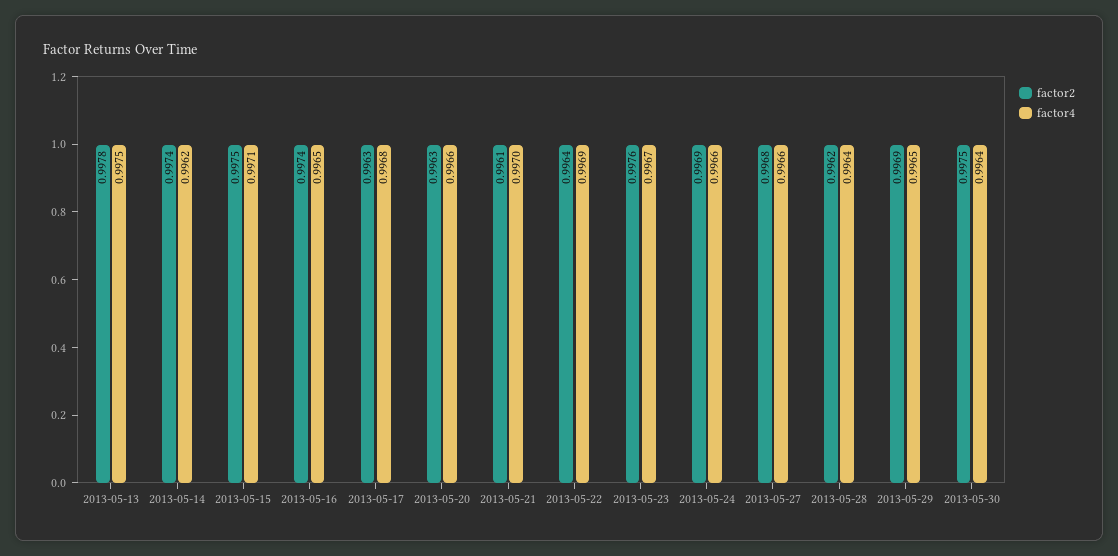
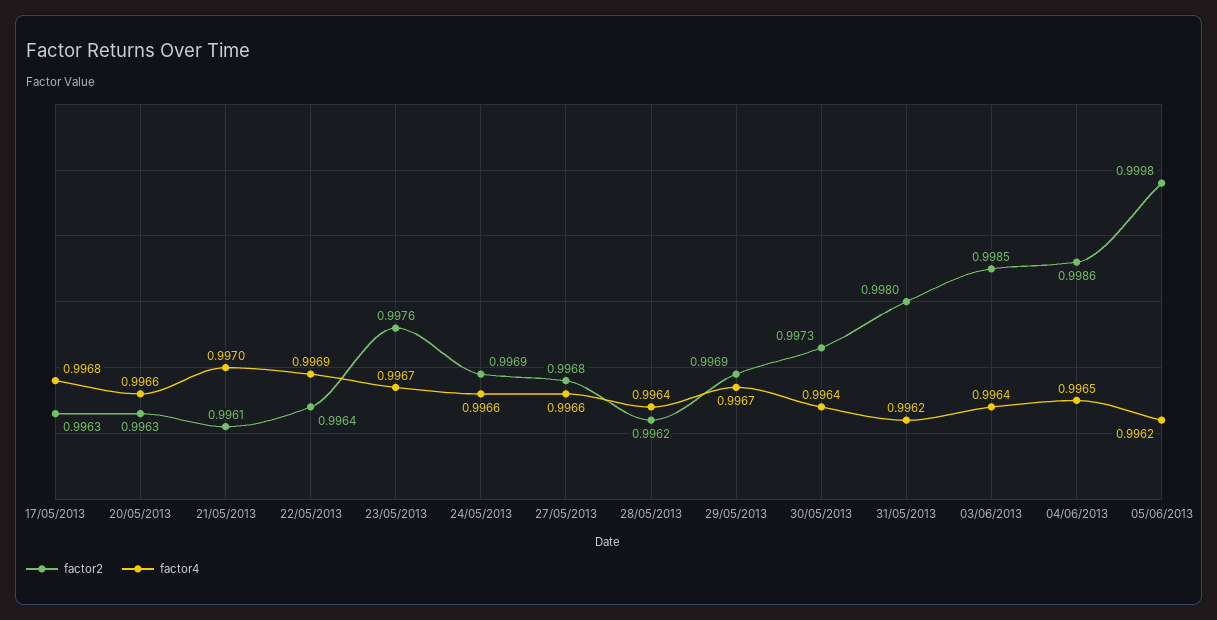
factor2, 2013-05-13: 0.9978 -> none
factor4, 2013-05-13: 0.9975 -> none
factor2, 2013-05-14: 0.9974 -> none
factor4, 2013-05-14: 0.9962 -> none
factor2, 2013-05-15: 0.9975 -> none
factor4, 2013-05-15: 0.9971 -> none
factor2, 2013-05-16: 0.9974 -> none
factor4, 2013-05-16: 0.9965 -> none
factor4, 2013-05-29: 0.9965 -> 0.9967
factor2, 2013-05-30: 0.9975 -> 0.9973
factor2, 31/05/2013: none -> 0.998
factor4, 31/05/2013: none -> 0.9962
factor2, 03/06/2013: none -> 0.9985
factor4, 03/06/2013: none -> 0.9964
factor2, 04/06/2013: none -> 0.9986
factor4, 04/06/2013: none -> 0.9965
factor2, 05/06/2013: none -> 0.9998
factor4, 05/06/2013: none -> 0.9962

